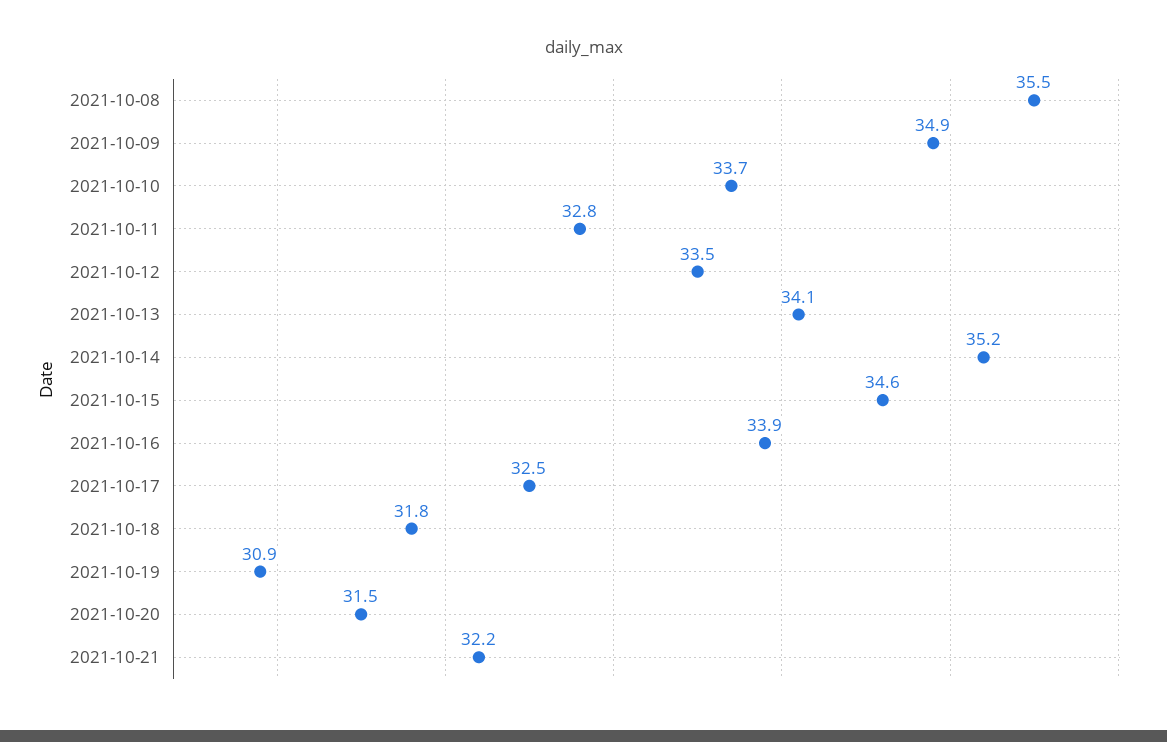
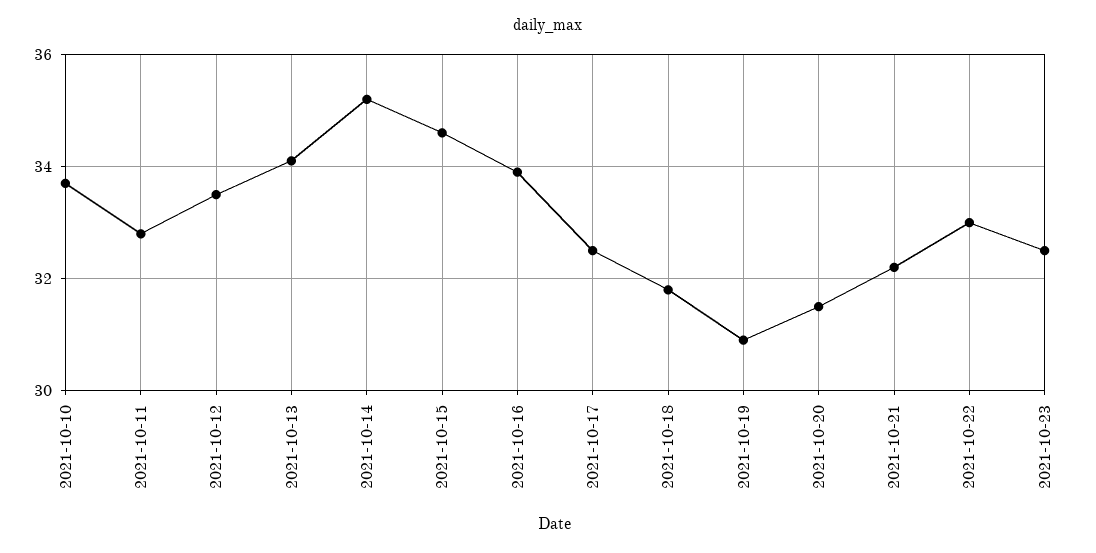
2021-10-08: 35.5 -> none
2021-10-09: 34.9 -> none
2021-10-22: none -> 33
2021-10-23: none -> 32.5

